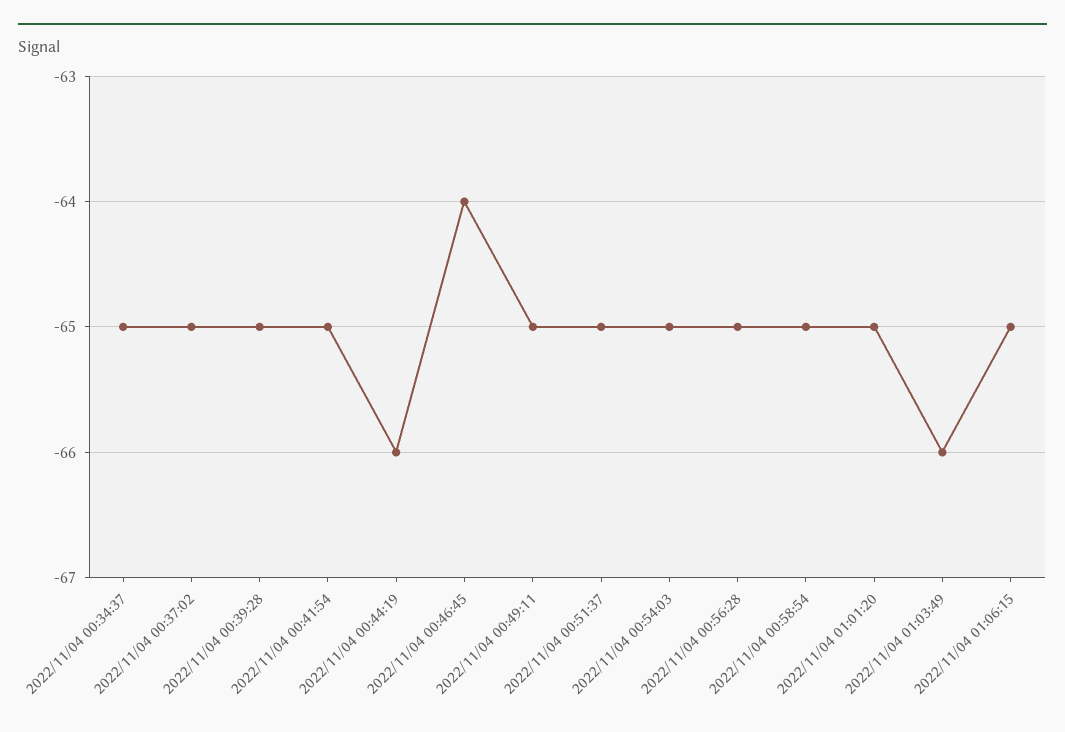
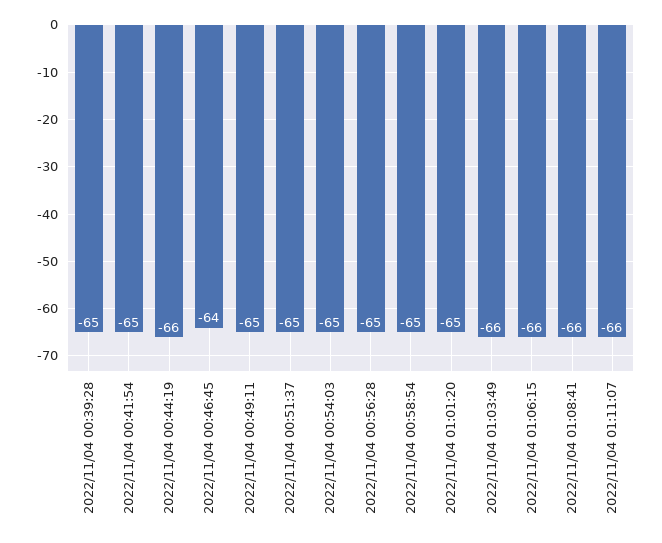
2022/11/04 00:34:37: -65 -> none
2022/11/04 00:37:02: -65 -> none
2022/11/04 01:06:15: -65 -> -66
2022/11/04 01:08:41: none -> -66
2022/11/04 01:11:07: none -> -66

